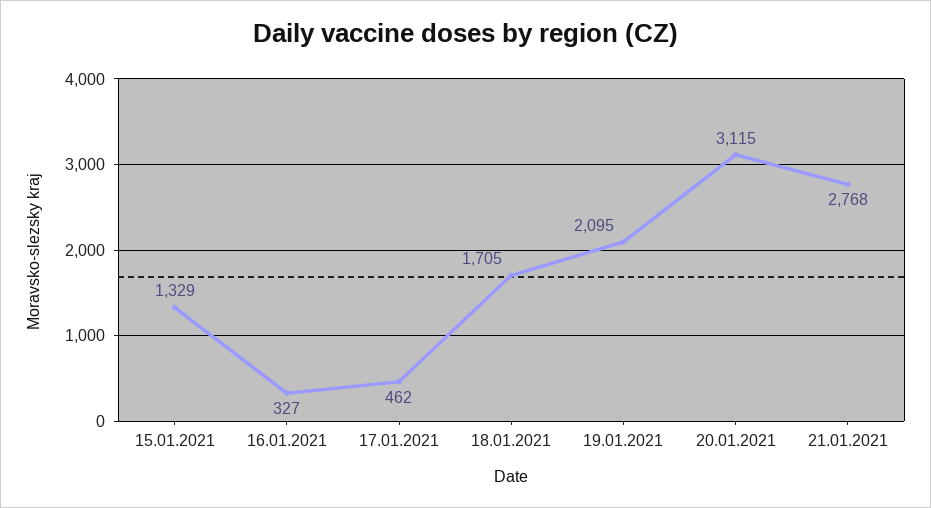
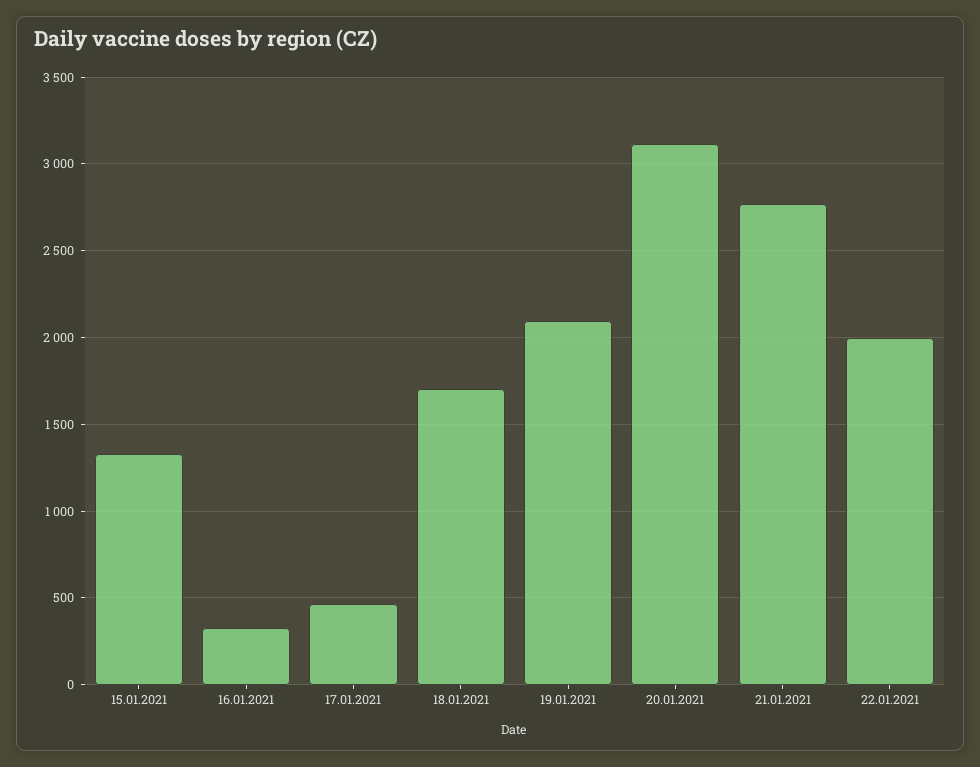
22.01.2021: none -> 2000

